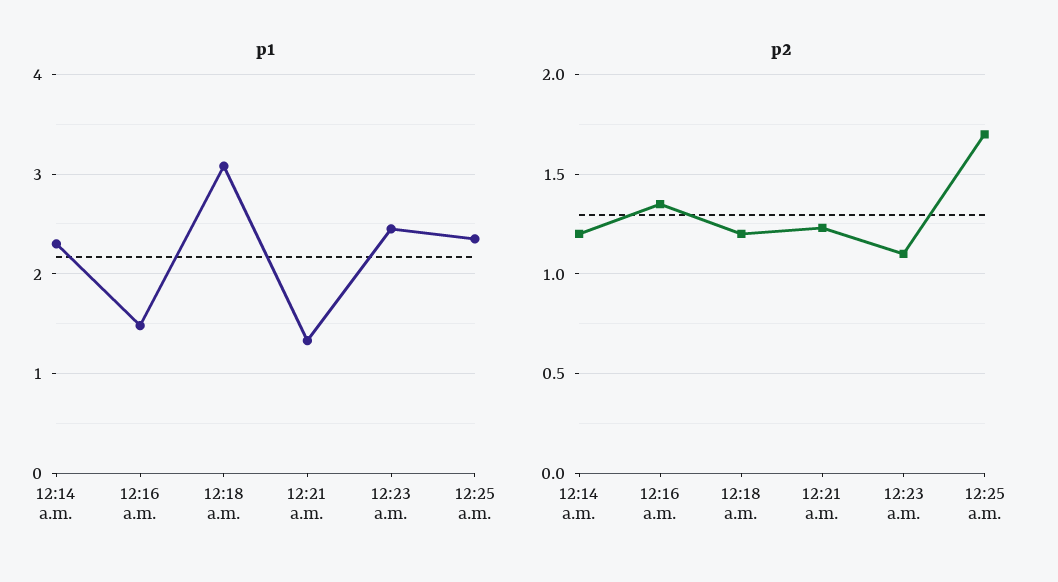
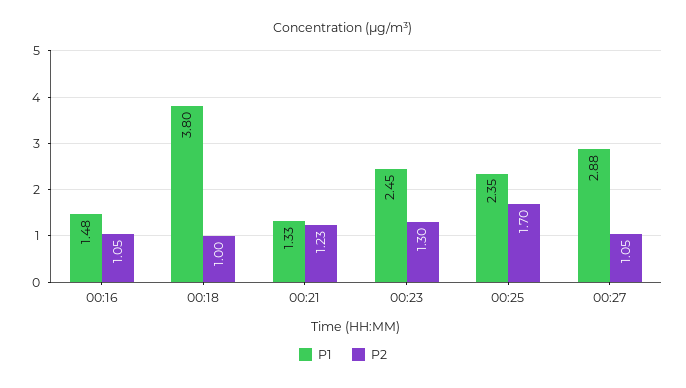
p1, 12:14 a.m.: 2.3 -> none
p1, 12:18 a.m.: 3.1 -> 3.8
p2, 12:14 a.m.: 1.2 -> none
p2, 12:16 a.m.: 1.35 -> 1.05
p2, 12:18 a.m.: 1.2 -> 1
p2, 12:23 a.m.: 1.1 -> 1.3
p1, 00:27: none -> 2.88
p2, 00:27: none -> 1.05

